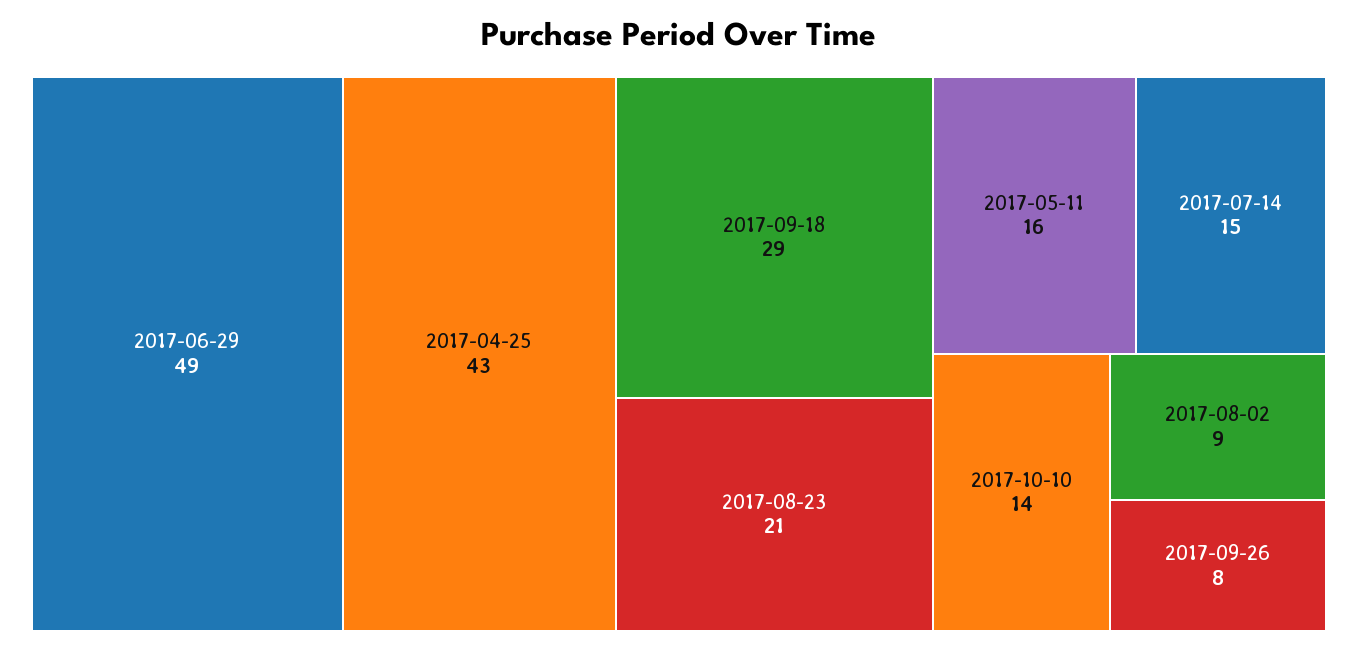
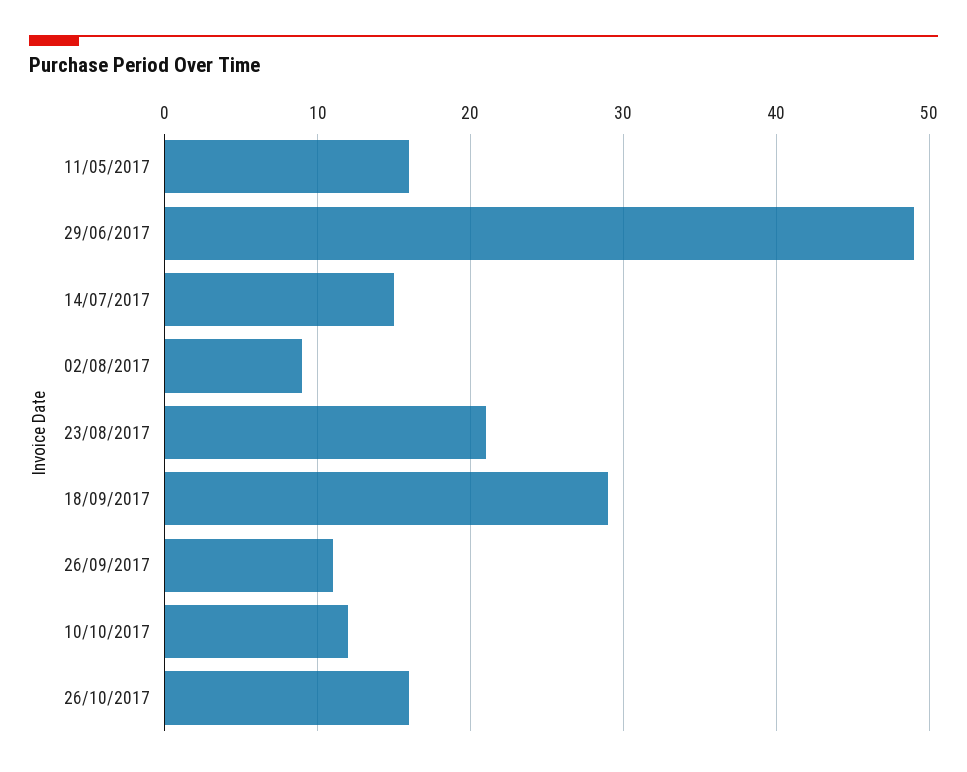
2017-04-25: 43 -> none
2017-10-10: 14 -> 12
2017-09-26: 8 -> 11
26/10/2017: none -> 16

